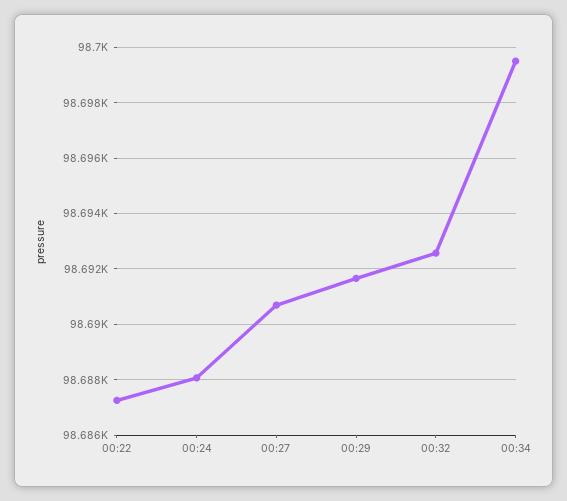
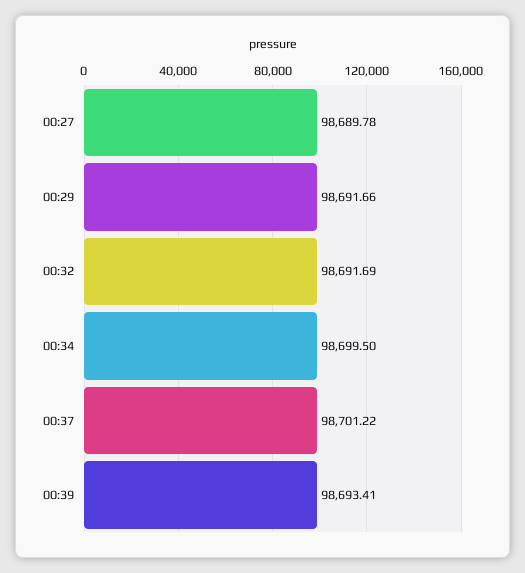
00:22: 98687.25 -> none
00:24: 98688 -> none
00:27: 98690.75 -> 98689.78
00:32: 98692.5 -> 98691.69
00:37: none -> 98701.22
00:39: none -> 98693.41

